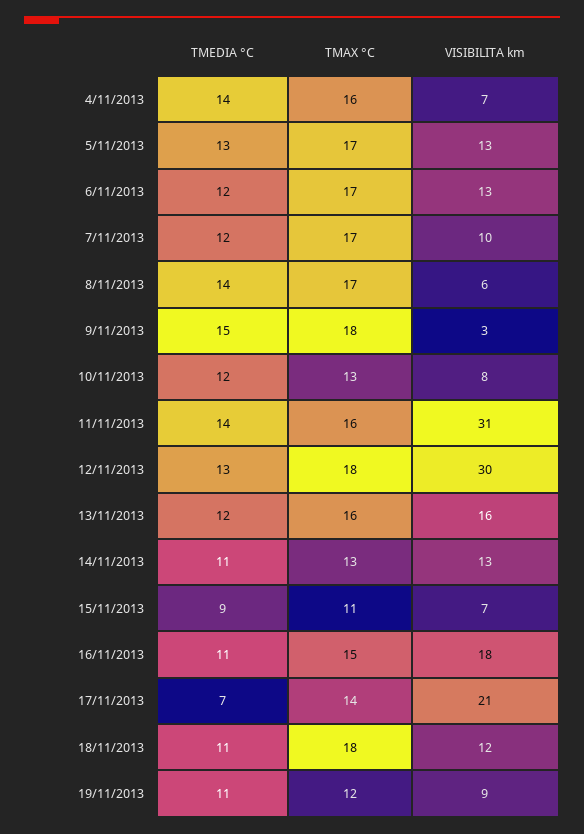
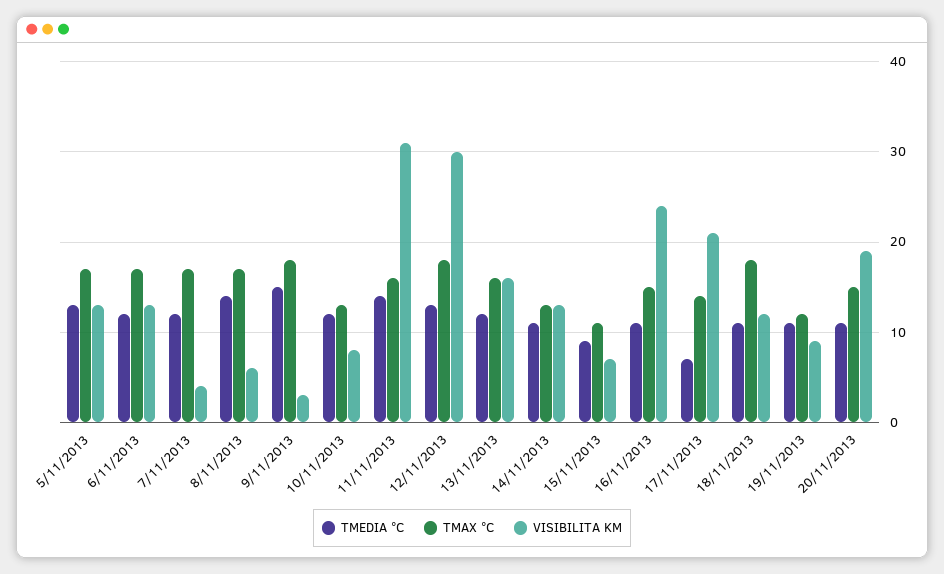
TMEDIA °C, 4/11/2013: 14 -> none
TMAX °C, 4/11/2013: 16 -> none
VISIBILITA km, 4/11/2013: 7 -> none
VISIBILITA km, 7/11/2013: 10 -> 4
VISIBILITA km, 16/11/2013: 18 -> 24
TMEDIA °C, 20/11/2013: none -> 11
TMAX °C, 20/11/2013: none -> 15
VISIBILITA km, 20/11/2013: none -> 19

